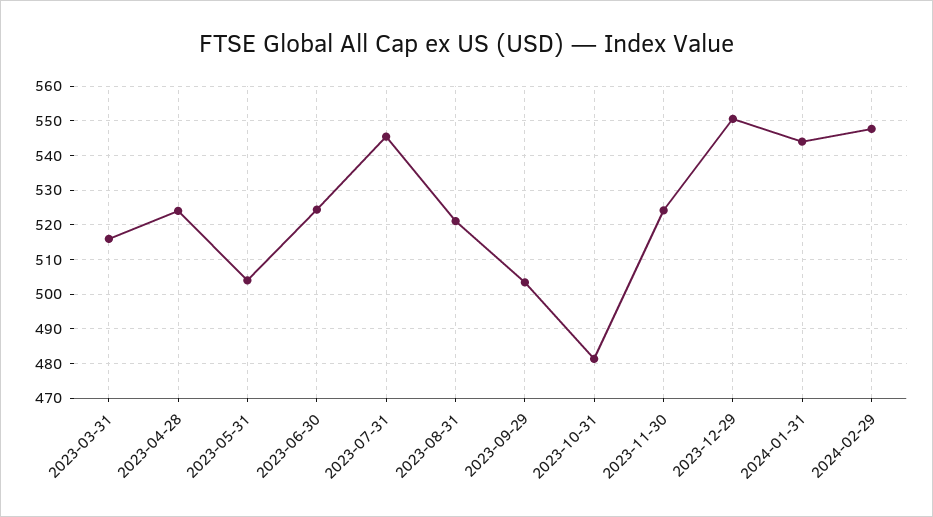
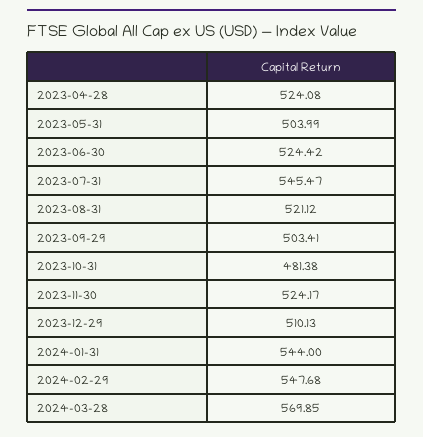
2023-03-31: 516 -> none
2023-12-29: 550 -> 510.13
2024-03-28: none -> 569.85

